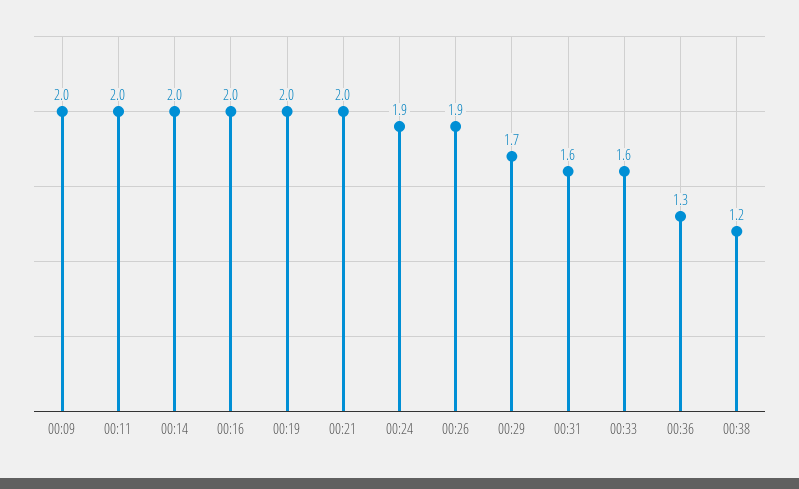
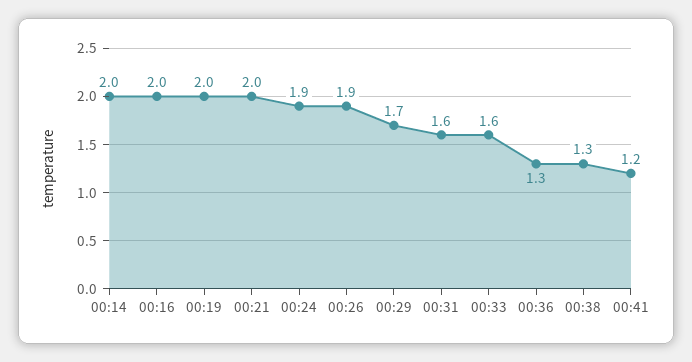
00:09: 2 -> none
00:11: 2 -> none
00:38: 1.2 -> 1.3
00:41: none -> 1.2

